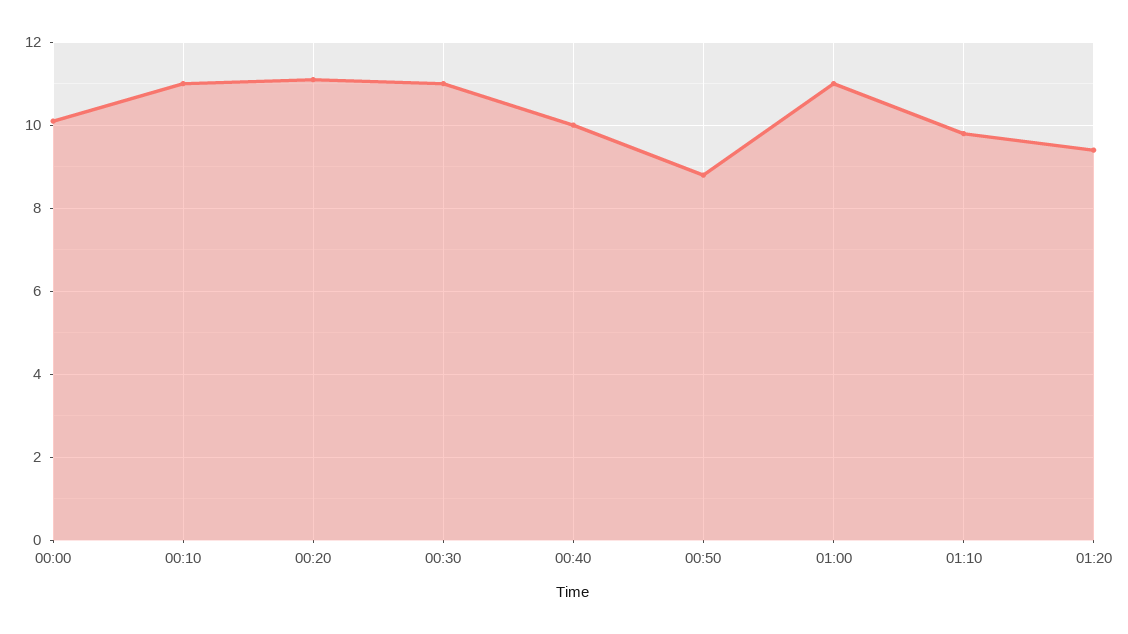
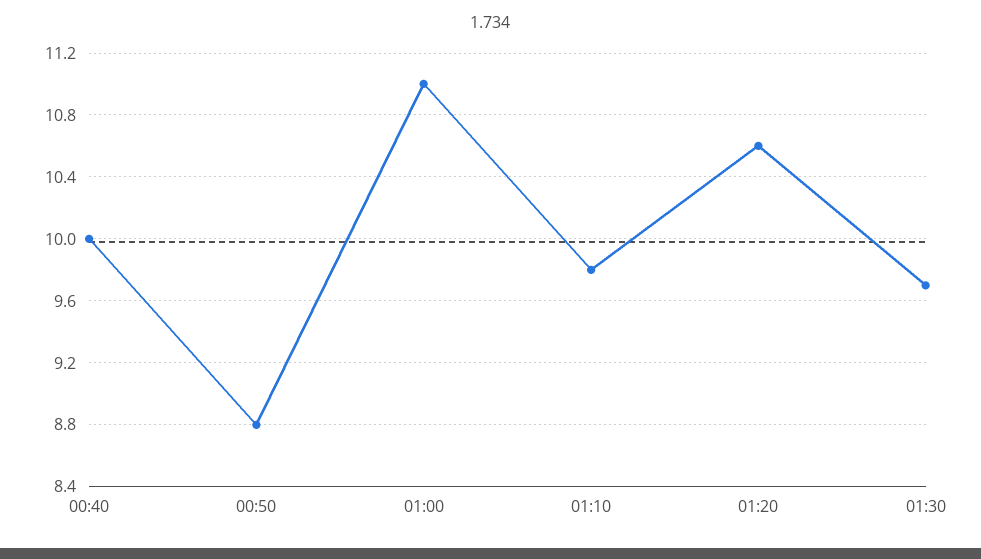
00:00: 10 -> none
00:10: 11 -> none
00:20: 11 -> none
00:30: 11 -> none
01:20: 9.5 -> 10.6
01:30: none -> 9.7

